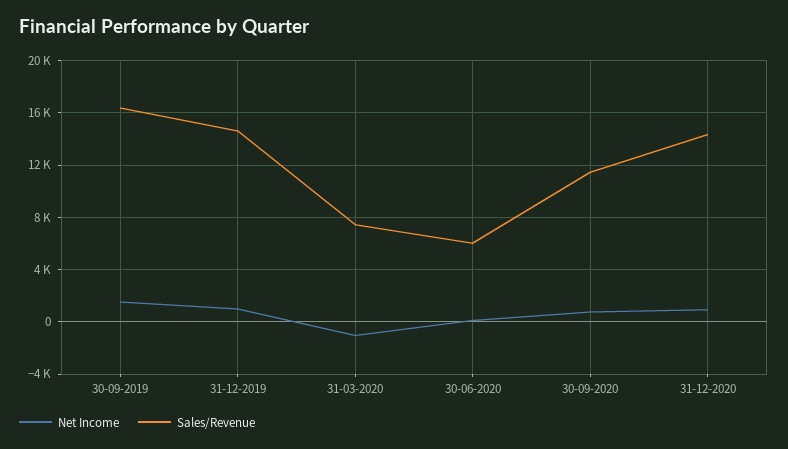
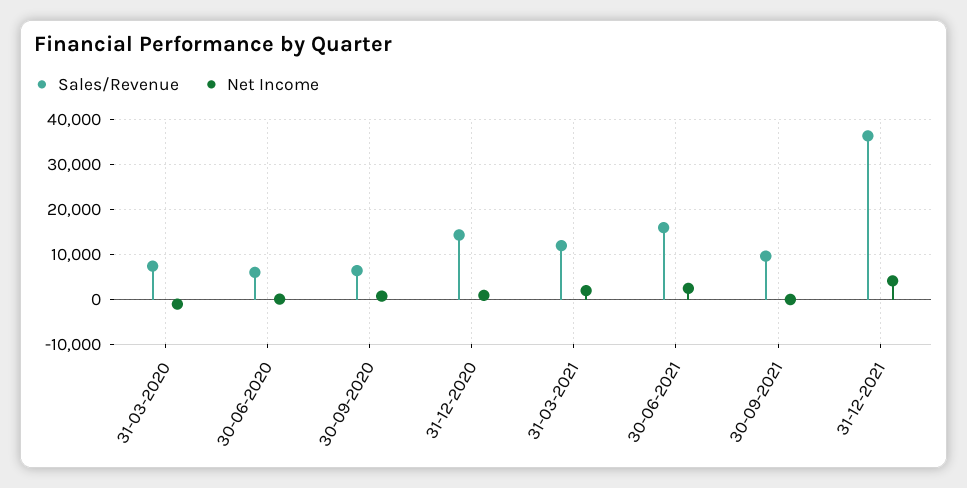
Net Income, 30-09-2019: 1500 -> none
Sales/Revenue, 30-09-2019: 16500 -> none
Net Income, 31-12-2019: 1000 -> none
Sales/Revenue, 31-12-2019: 14500 -> none
Sales/Revenue, 30-09-2020: 11500 -> 6000
Sales/Revenue, 31-03-2021: none -> 12000
Net Income, 31-03-2021: none -> 2000
Sales/Revenue, 30-06-2021: none -> 16000
Net Income, 30-06-2021: none -> 2000
Sales/Revenue, 30-09-2021: none -> 10000
Net Income, 30-09-2021: none -> 0
Sales/Revenue, 31-12-2021: none -> 36000
Net Income, 31-12-2021: none -> 4000

